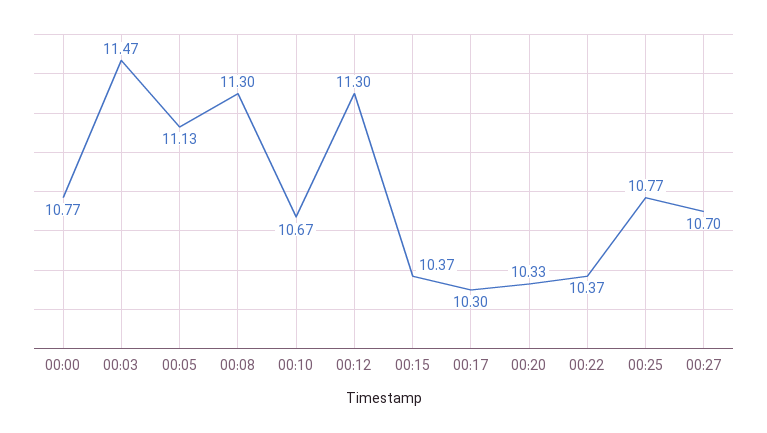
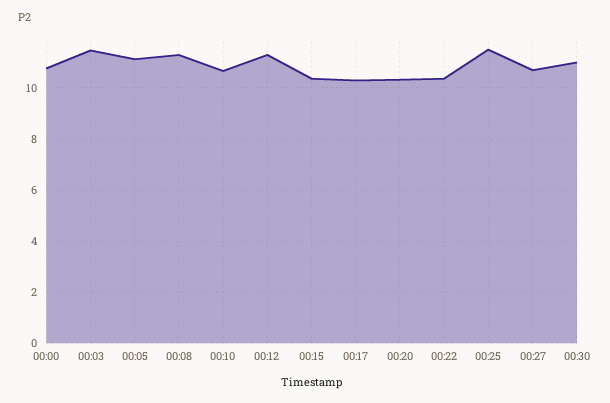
00:25: 10.77 -> 11.5
00:30: none -> 11

